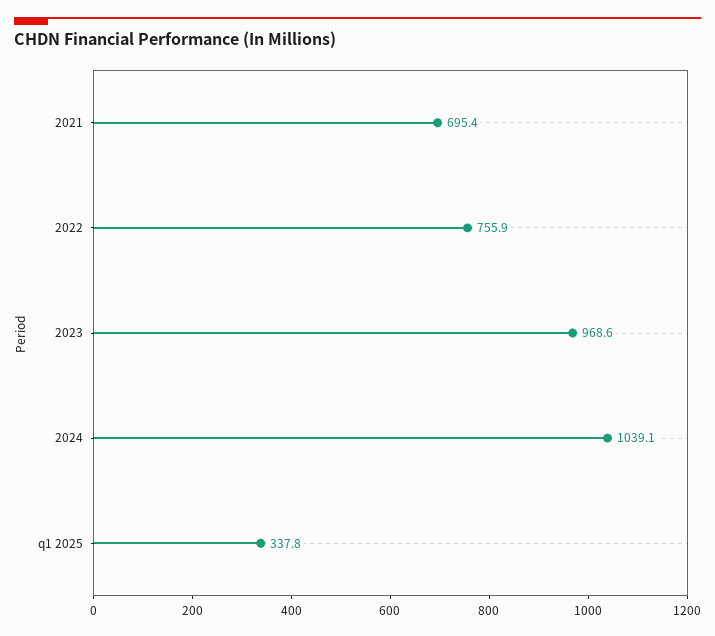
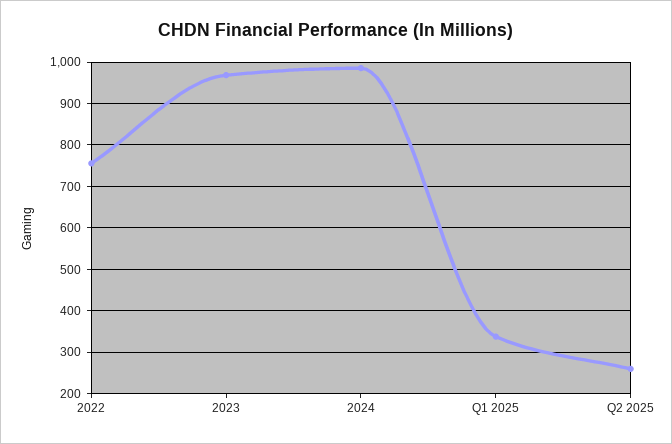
2021: 695.4 -> none
2024: 1039.1 -> 980
Q2 2025: none -> 260

